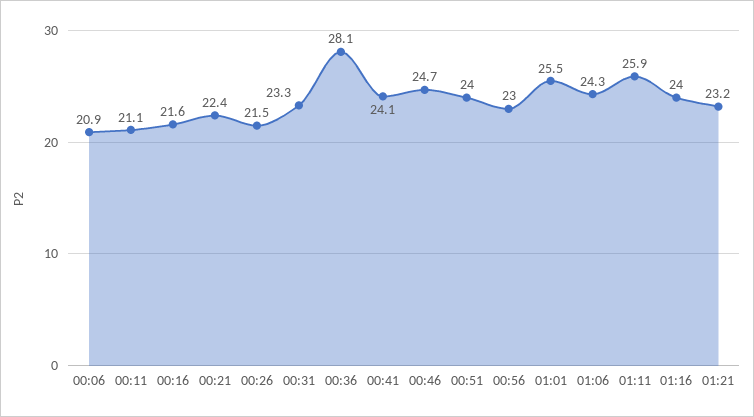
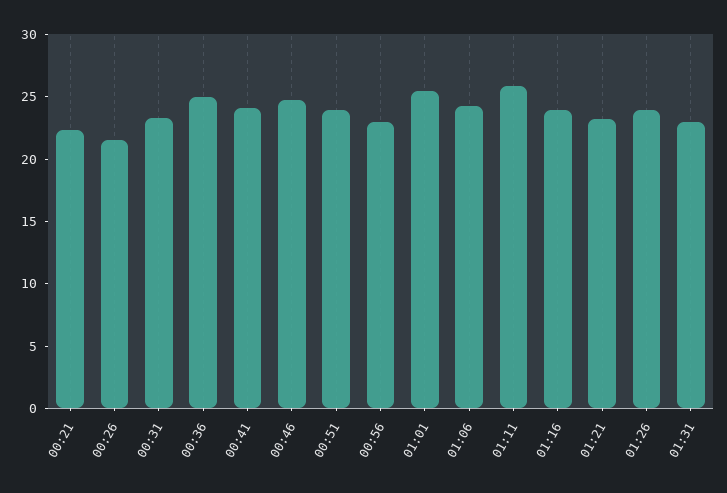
00:06: 20.9 -> none
00:11: 21.1 -> none
00:16: 21.6 -> none
00:36: 28.1 -> 25
01:26: none -> 24
01:31: none -> 23

